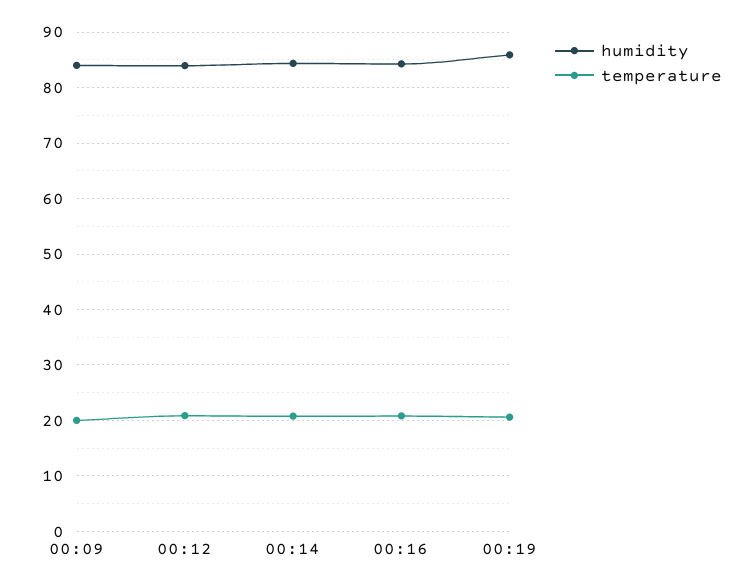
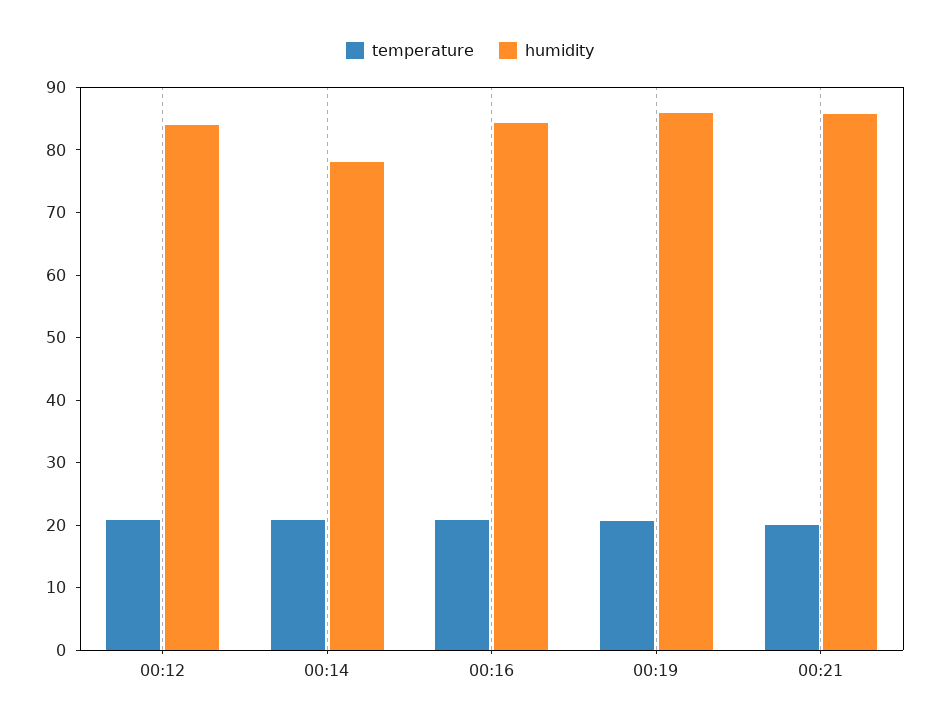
humidity, 00:09: 84 -> none
temperature, 00:09: 20 -> none
humidity, 00:14: 84 -> 78
temperature, 00:21: none -> 20
humidity, 00:21: none -> 86

